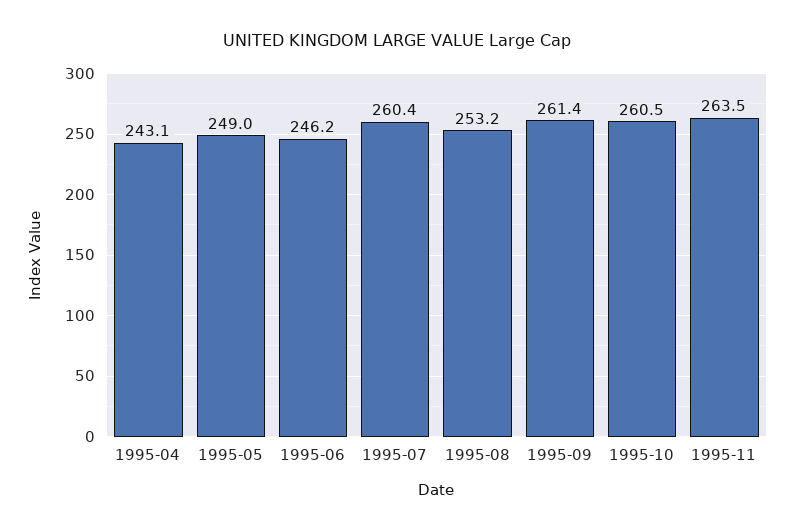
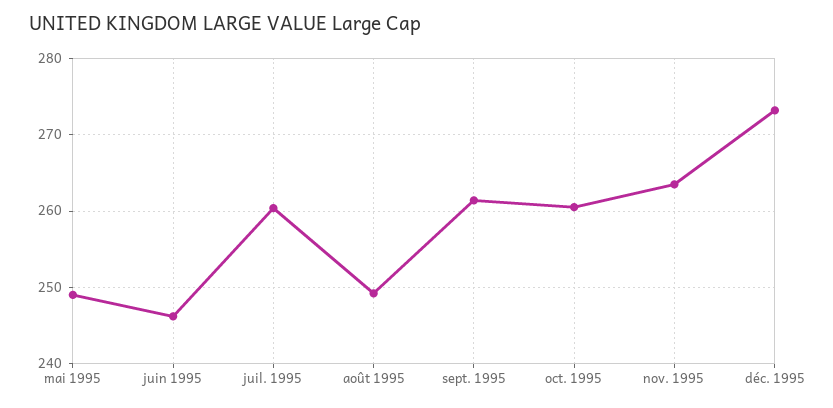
1995-04: 243.1 -> none
1995-08: 253.2 -> 249
déc. 1995: none -> 273

